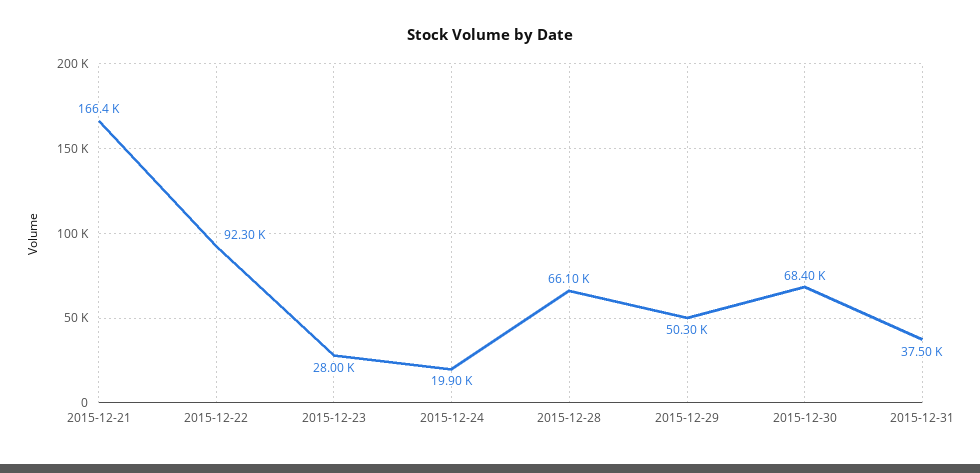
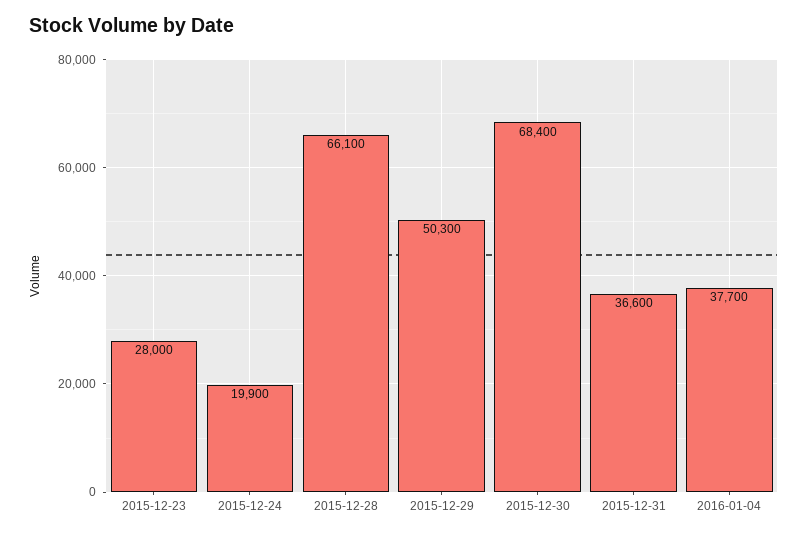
2015-12-21: 166400 -> none
2015-12-22: 92300 -> none
2015-12-31: 37500 -> 36600
2016-01-04: none -> 37700

